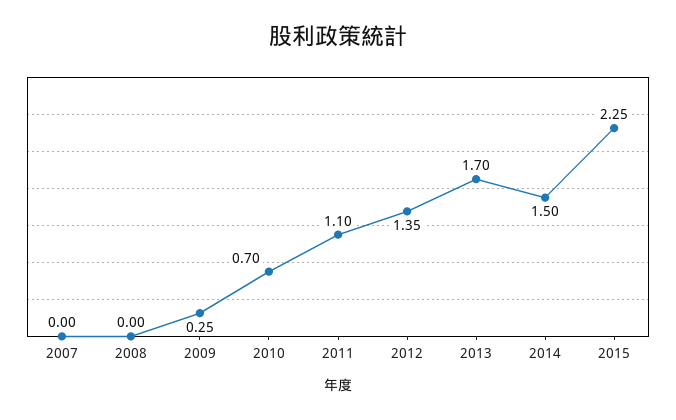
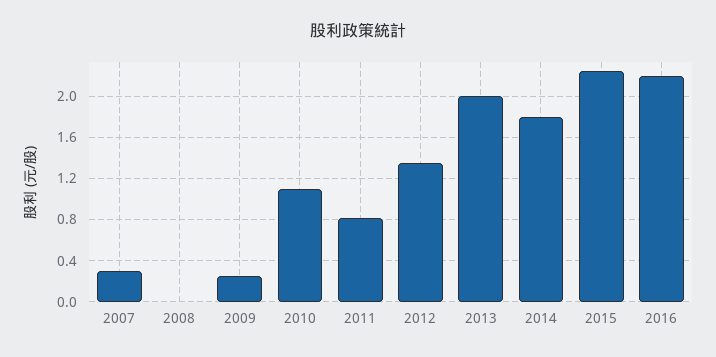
2007: 0 -> 0.3
2010: 0.7 -> 1.1
2011: 1.1 -> 0.8
2013: 1.7 -> 2
2014: 1.5 -> 1.8
2016: none -> 2.2

